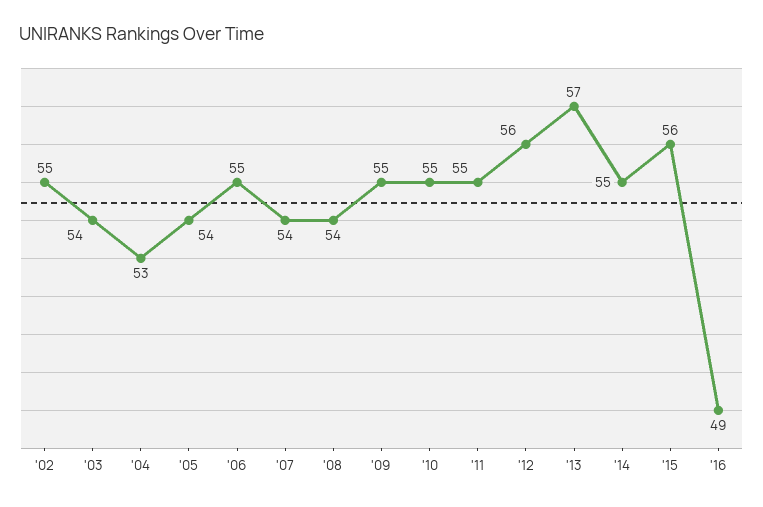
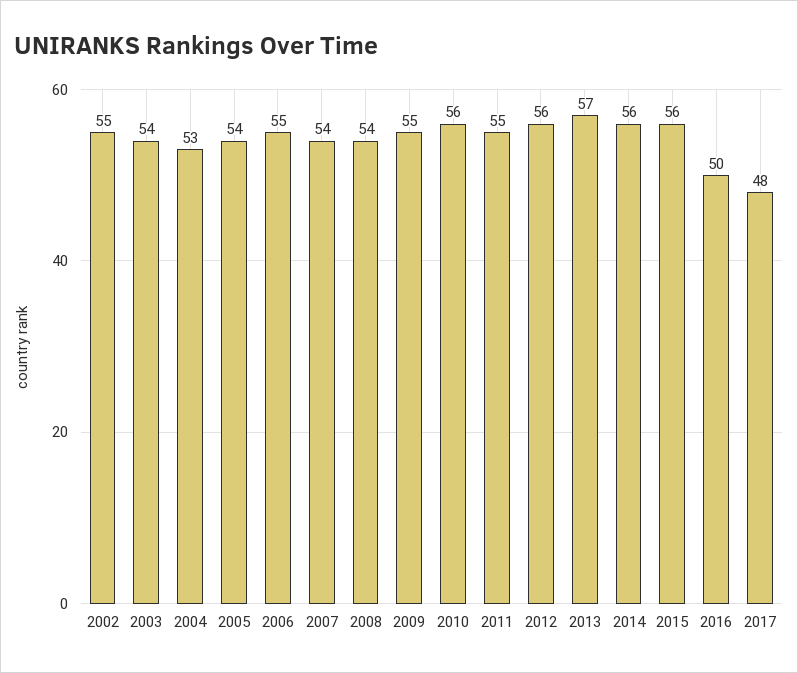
'10: 55 -> 56
'14: 55 -> 56
'16: 49 -> 50
2017: none -> 48

